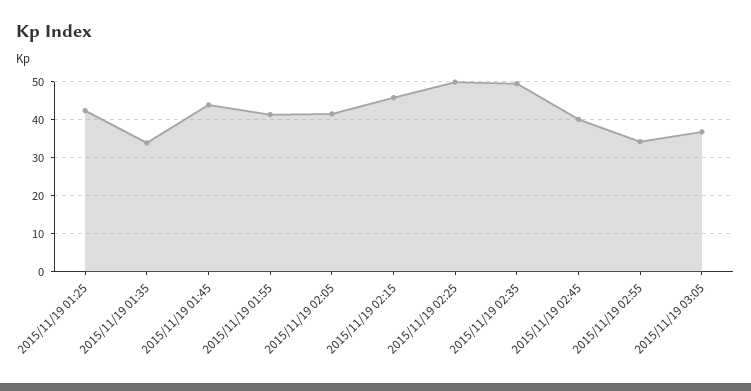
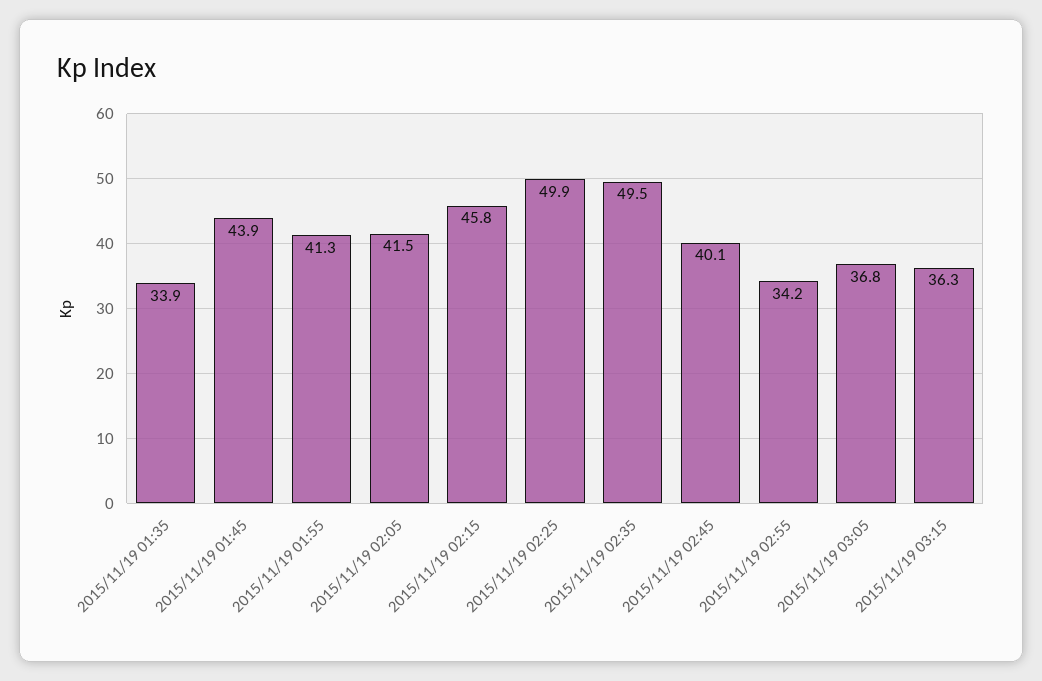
2015/11/19 01:25: 42 -> none
2015/11/19 03:15: none -> 36.3

